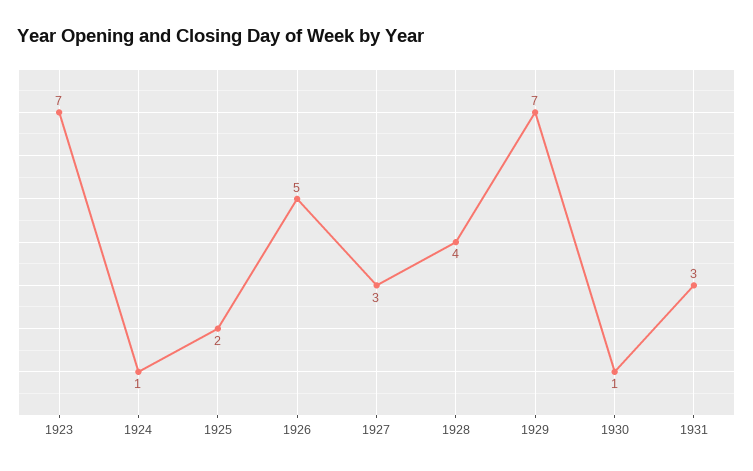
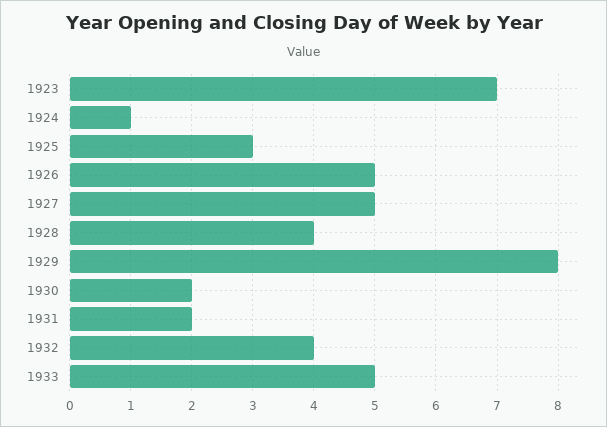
1925: 2 -> 3
1927: 3 -> 5
1929: 7 -> 8
1930: 1 -> 2
1931: 3 -> 2
1932: none -> 4
1933: none -> 5

